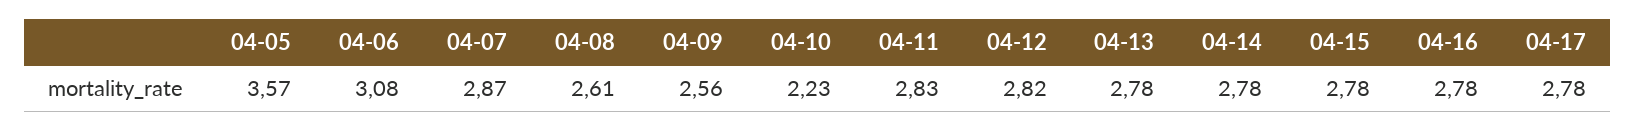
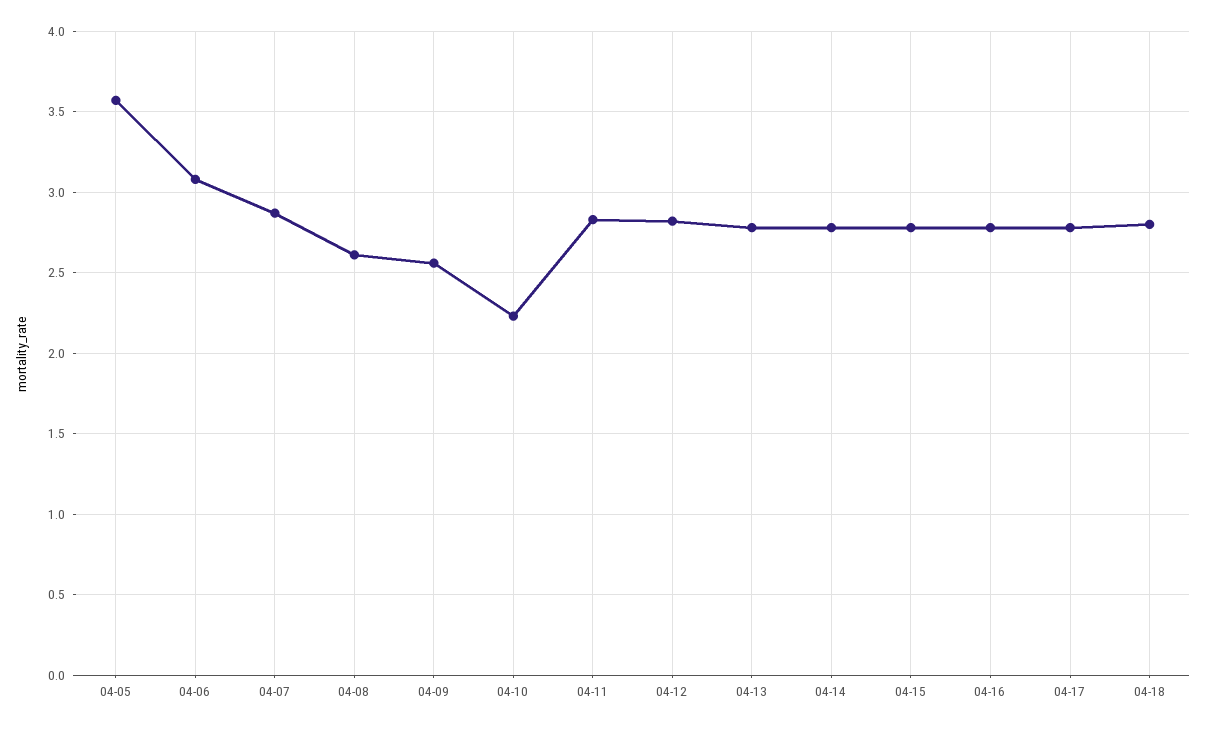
04-18: none -> 2.8

